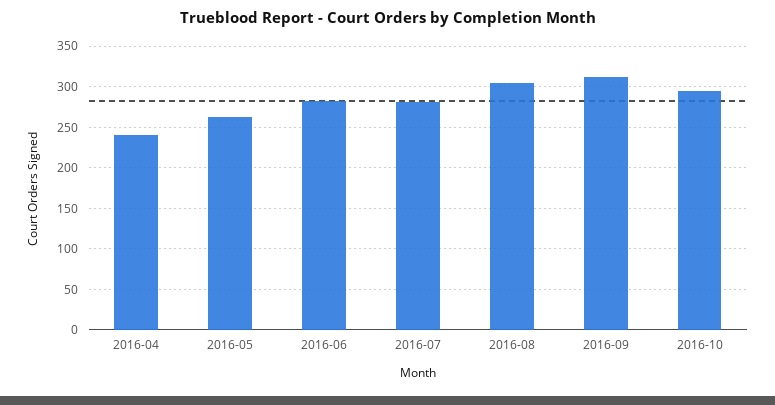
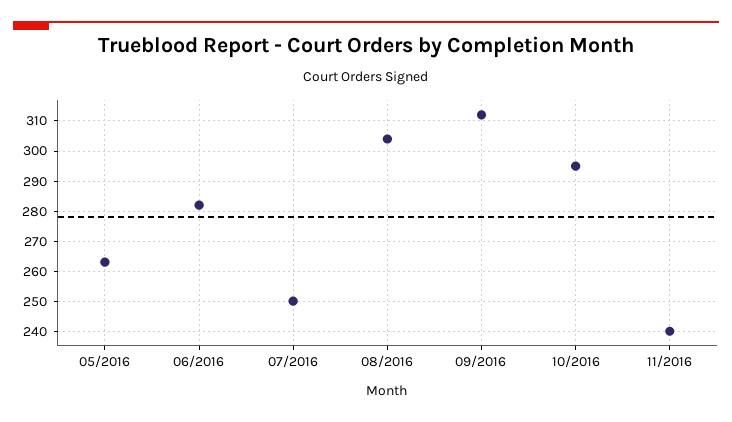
2016-04: 240 -> none
2016-07: 280 -> 250
11/2016: none -> 240

